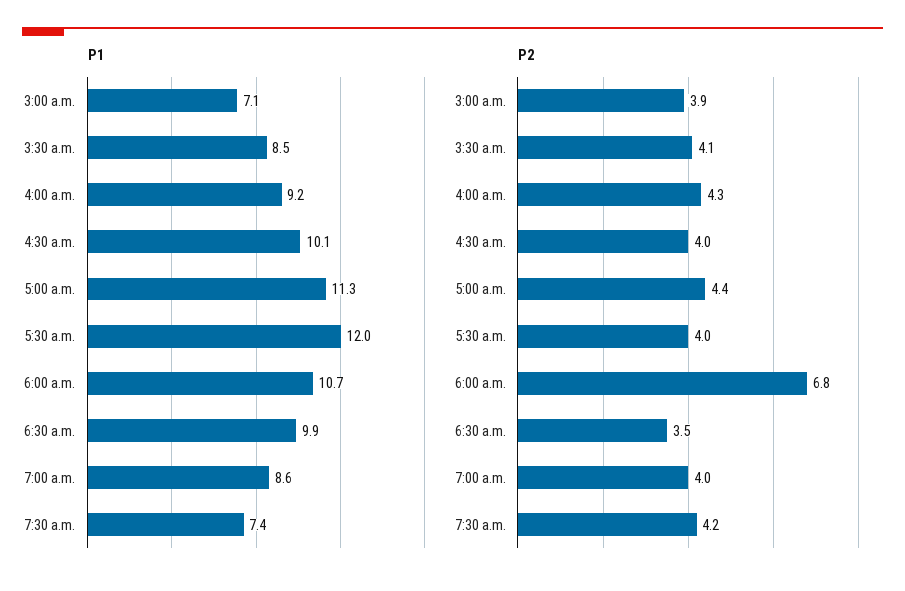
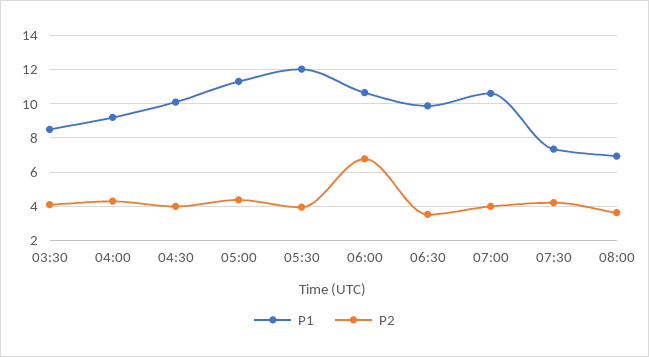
P1, 3:00 a.m.: 7.1 -> none
P1, 7:00 a.m.: 8.6 -> 10.5
P2, 3:00 a.m.: 3.9 -> none
P1, 08:00: none -> 7
P2, 08:00: none -> 3.5

